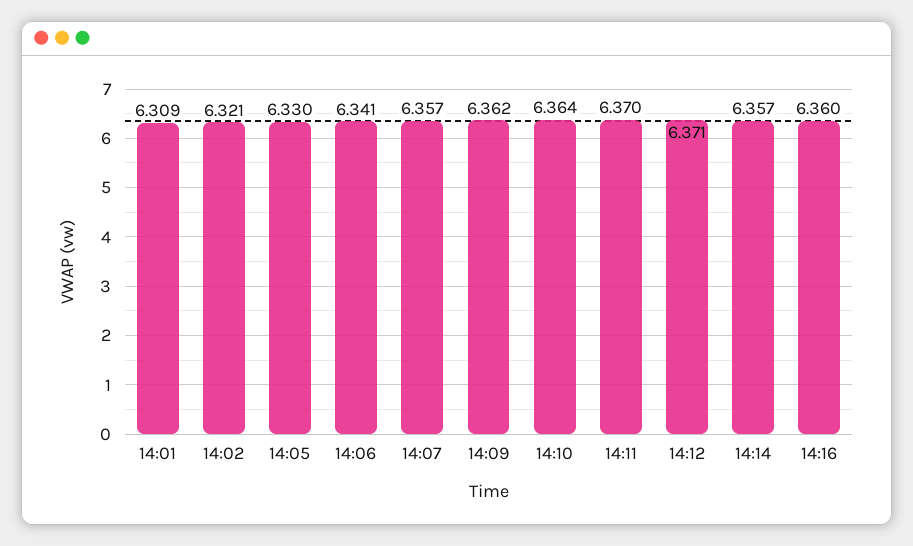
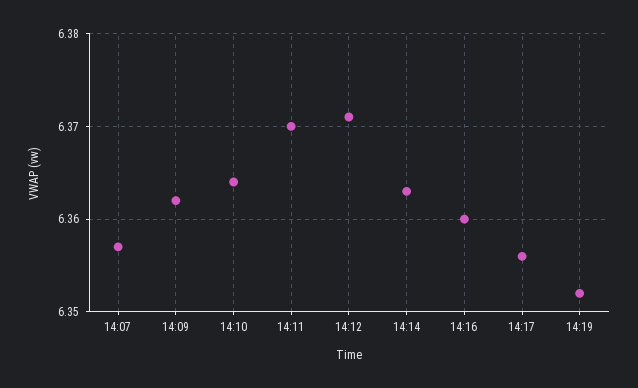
14:01: 6.309 -> none
14:02: 6.321 -> none
14:05: 6.33 -> none
14:06: 6.341 -> none
14:14: 6.357 -> 6.363
14:17: none -> 6.356
14:19: none -> 6.352

